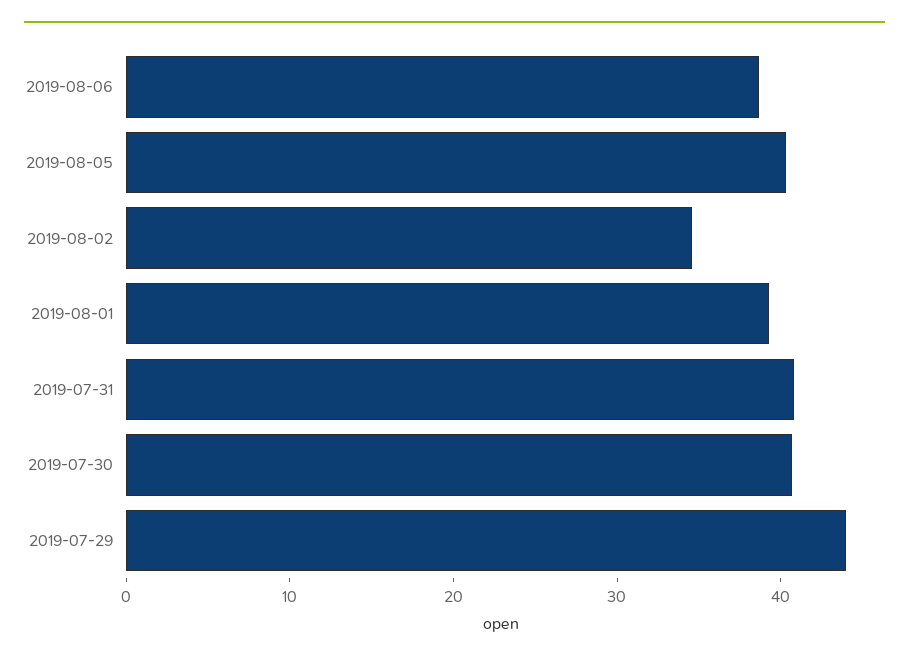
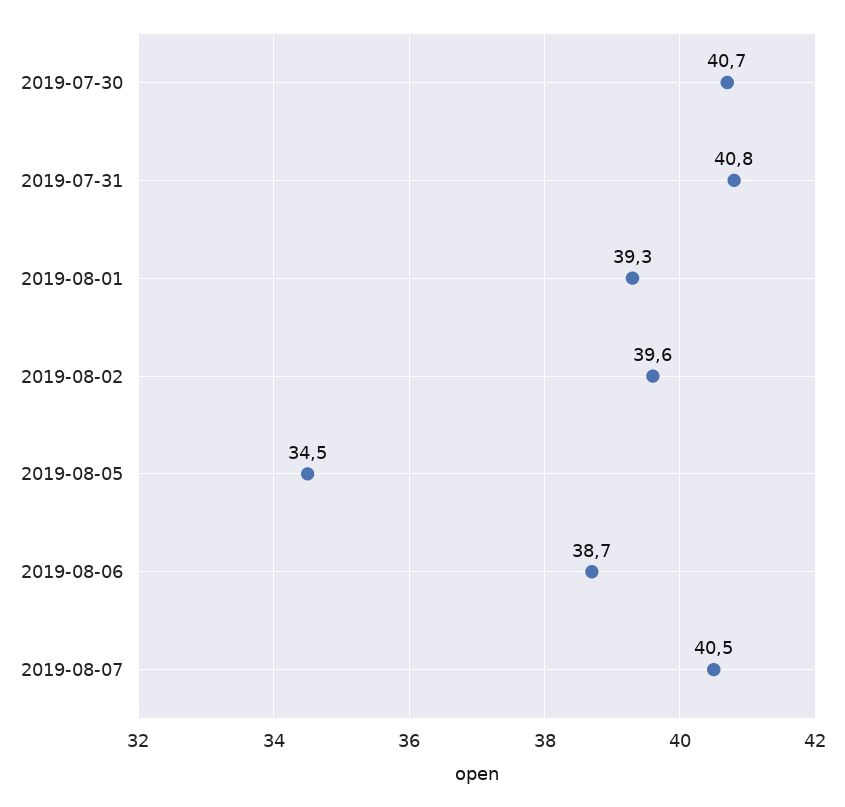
2019-08-05: 40 -> 34.5
2019-08-02: 34 -> 39.6
2019-07-29: 44 -> none
2019-08-07: none -> 40.5

